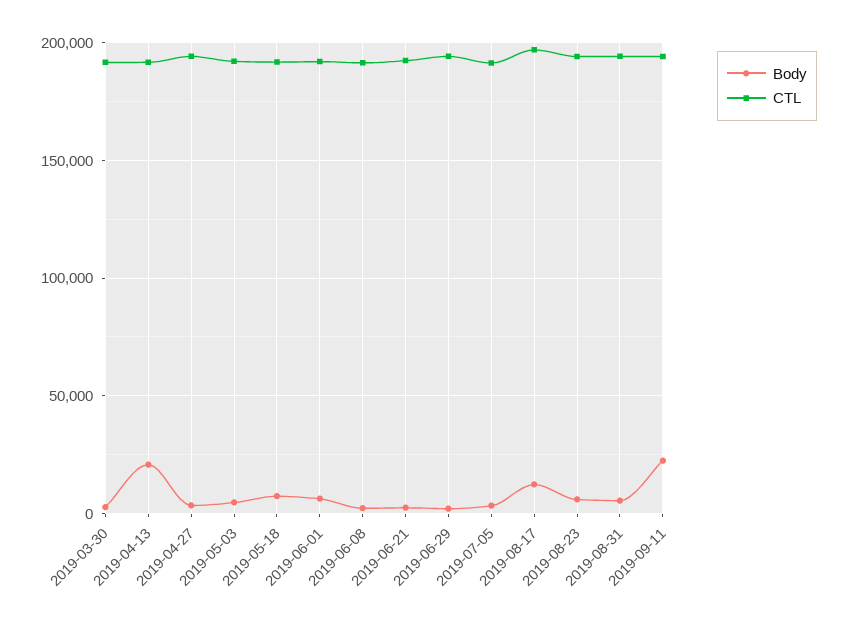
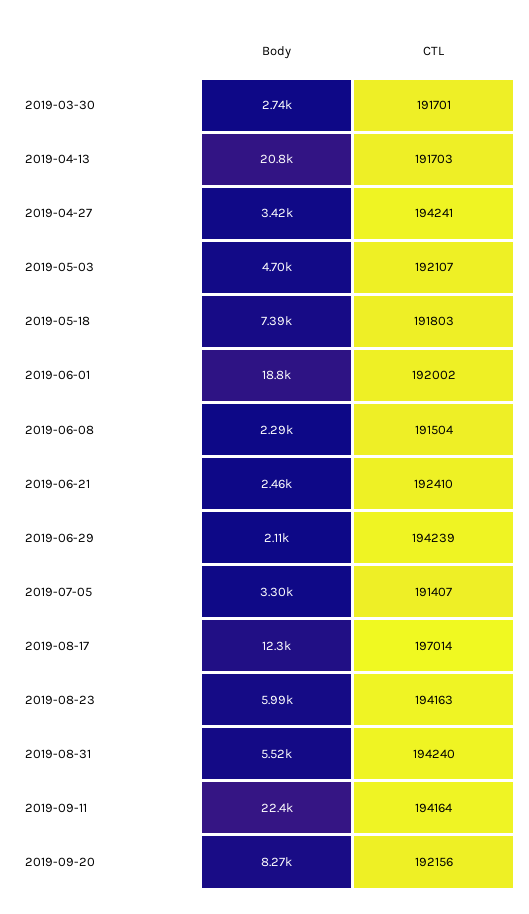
Body, 2019-06-01: 5000 -> 18800
Body, 2019-09-20: none -> 8270
CTL, 2019-09-20: none -> 192156

